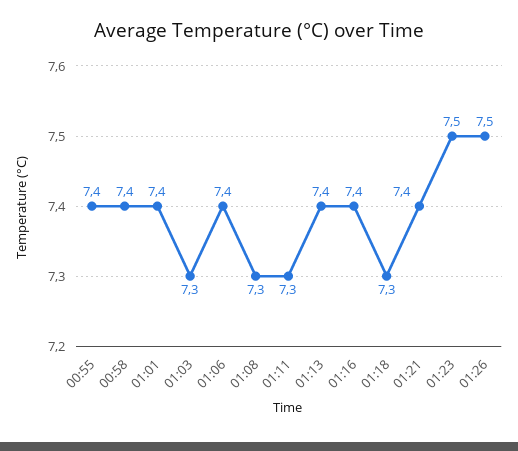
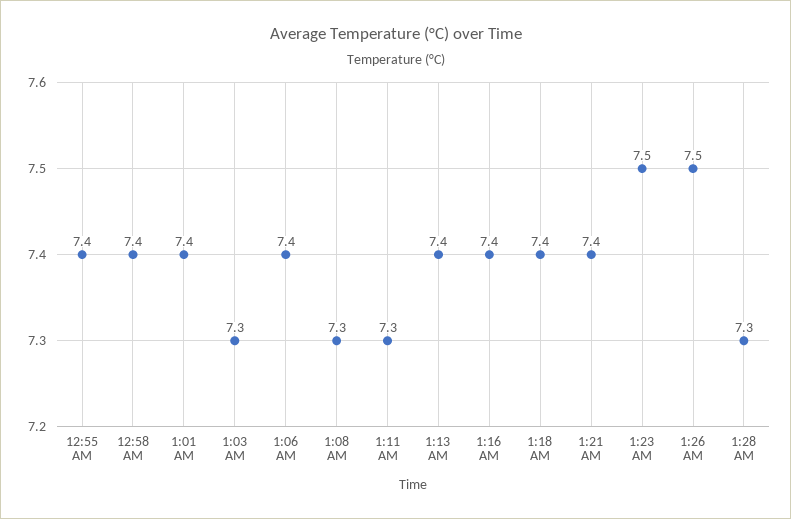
01:18: 7.3 -> 7.4
1:28 AM: none -> 7.3

